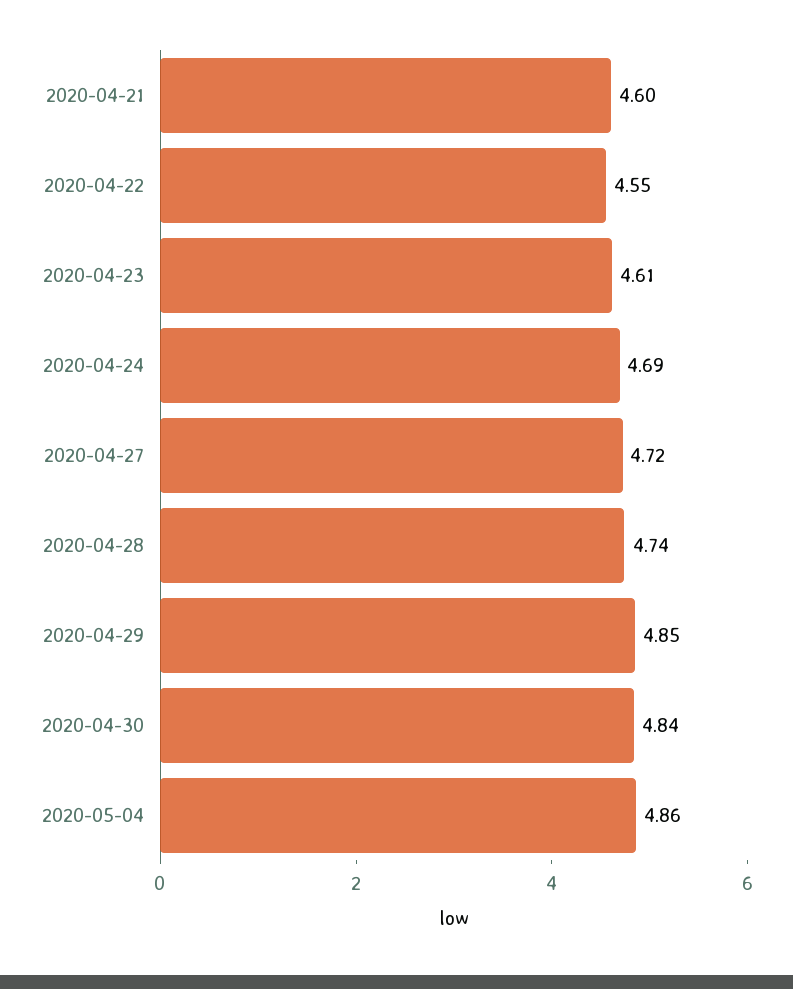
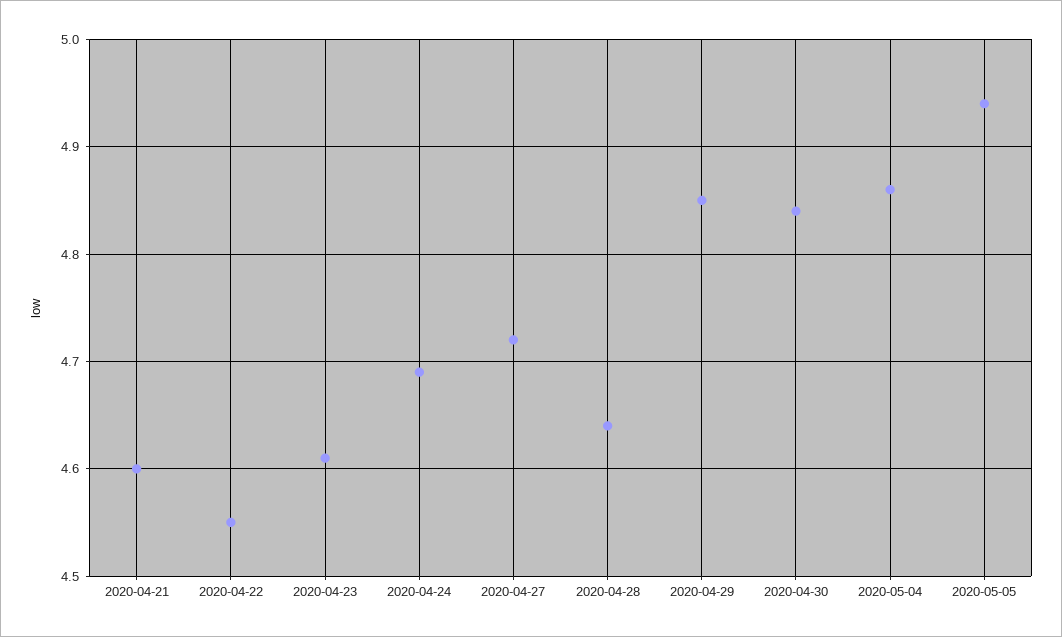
2020-04-28: 4.74 -> 4.64
2020-05-05: none -> 4.94

